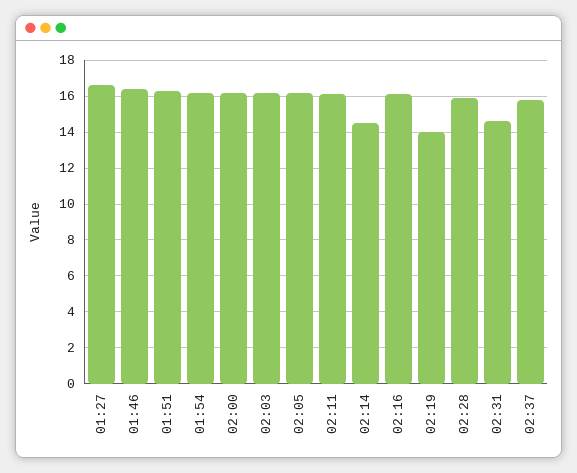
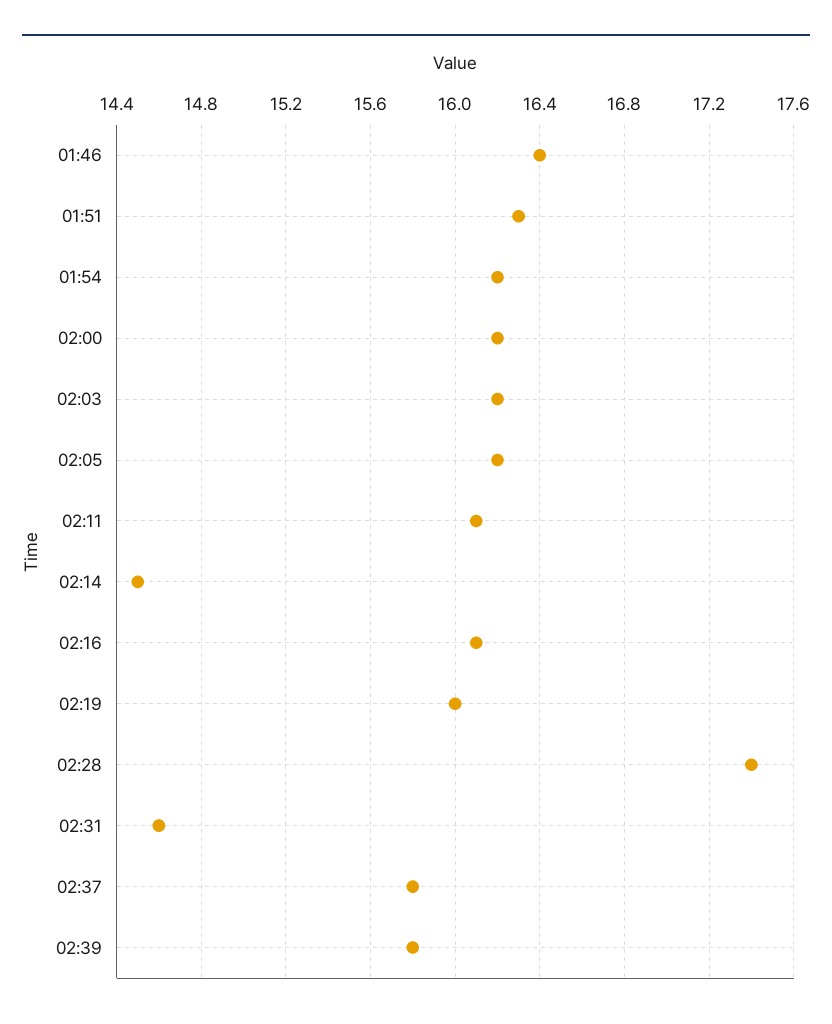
01:27: 16.5 -> none
02:19: 14 -> 16
02:28: 16 -> 17.4
02:39: none -> 15.8

